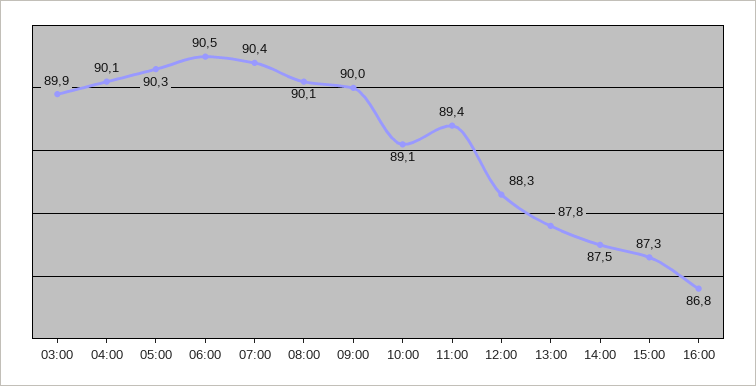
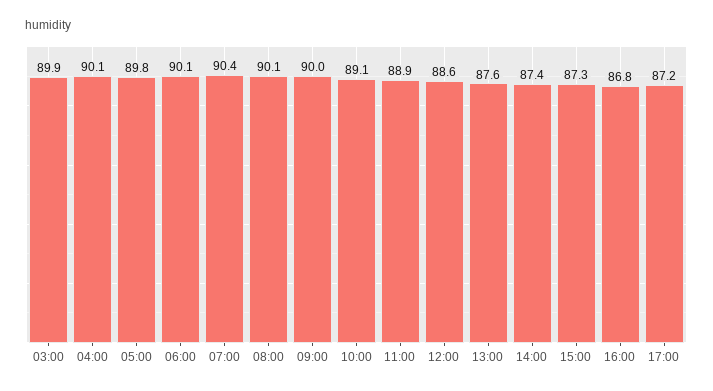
05:00: 90.3 -> 89.8
06:00: 90.5 -> 90.1
11:00: 89.4 -> 88.9
12:00: 88.3 -> 88.6
13:00: 87.8 -> 87.6
14:00: 87.5 -> 87.4
17:00: none -> 87.2

